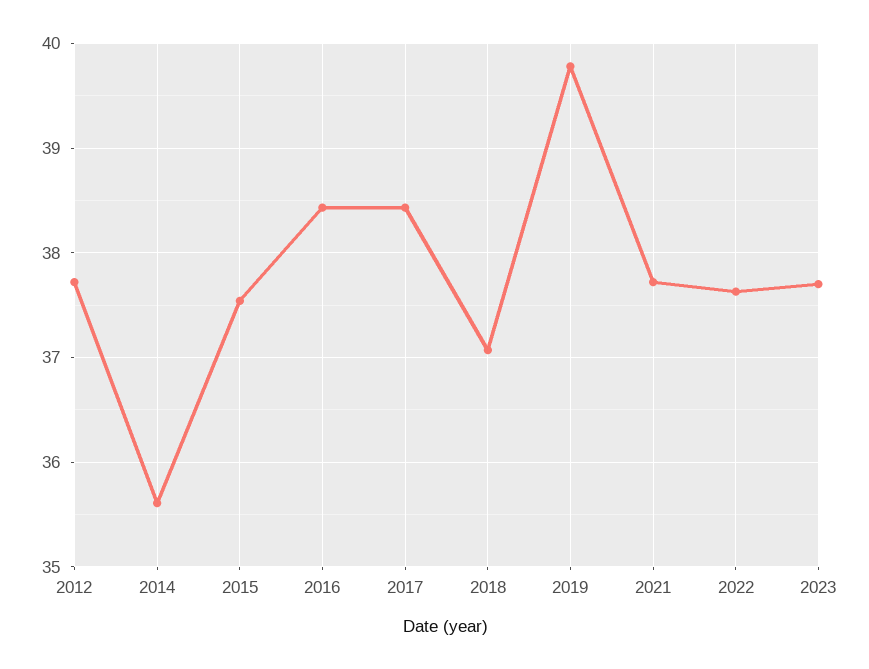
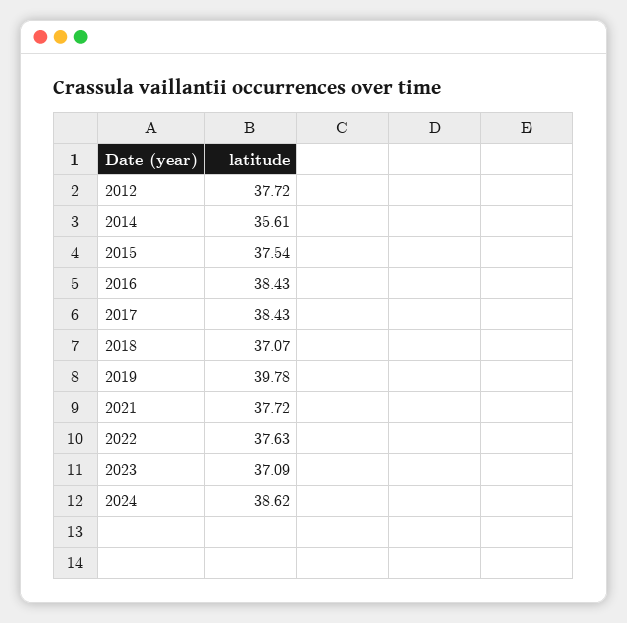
2023: 37.7 -> 37.09
2024: none -> 38.62

